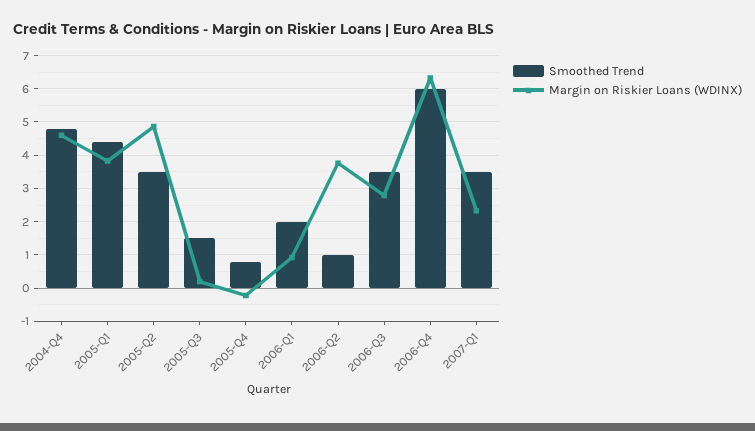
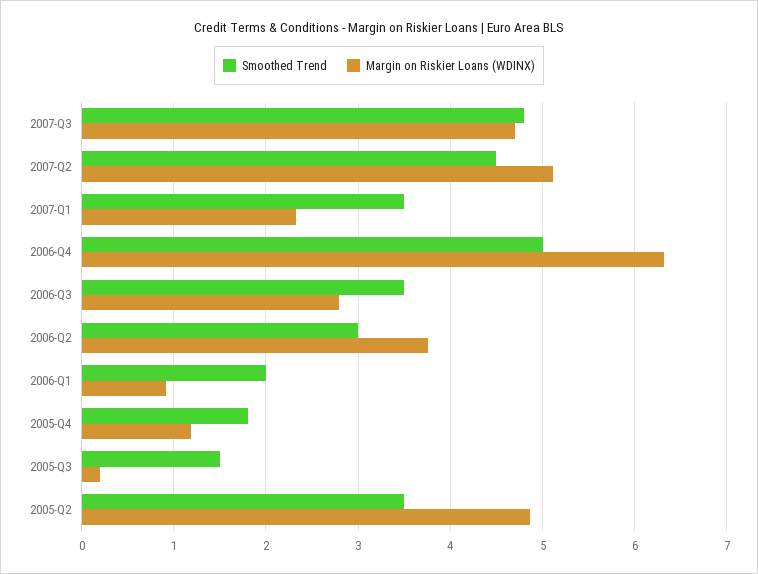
Smoothed Trend, 2004-Q4: 4.8 -> none
Margin on Riskier Loans (WDINX), 2004-Q4: 4.6 -> none
Smoothed Trend, 2005-Q1: 4.4 -> none
Margin on Riskier Loans (WDINX), 2005-Q1: 3.8 -> none
Smoothed Trend, 2005-Q4: 0.8 -> 1.8
Margin on Riskier Loans (WDINX), 2005-Q4: -0.2 -> 1.2
Smoothed Trend, 2006-Q2: 1 -> 3
Smoothed Trend, 2006-Q4: 6 -> 5
Smoothed Trend, 2007-Q3: none -> 4.8
Margin on Riskier Loans (WDINX), 2007-Q3: none -> 4.7
Smoothed Trend, 2007-Q2: none -> 4.5
Margin on Riskier Loans (WDINX), 2007-Q2: none -> 5.1

